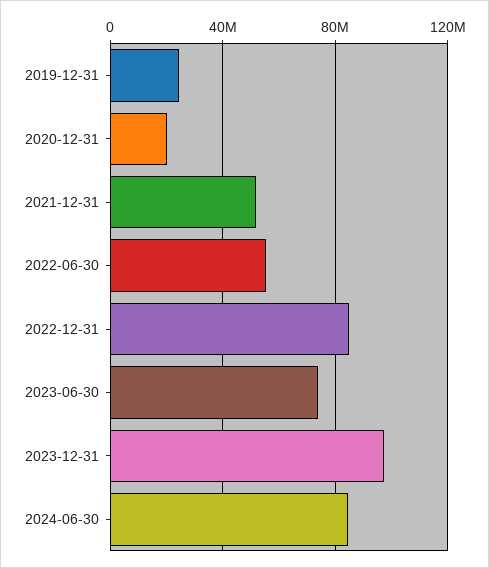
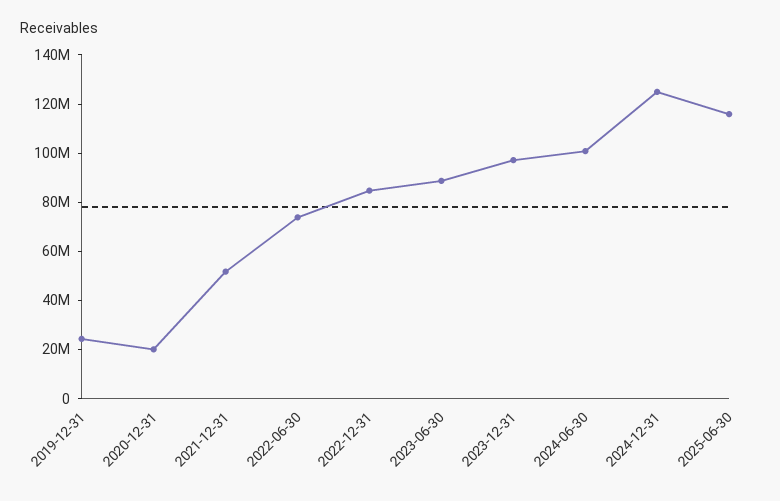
2022-06-30: 55000000 -> 75000000
2023-06-30: 75000000 -> 90000000
2024-06-30: 85000000 -> 100000000
2024-12-31: none -> 125000000
2025-06-30: none -> 115000000

